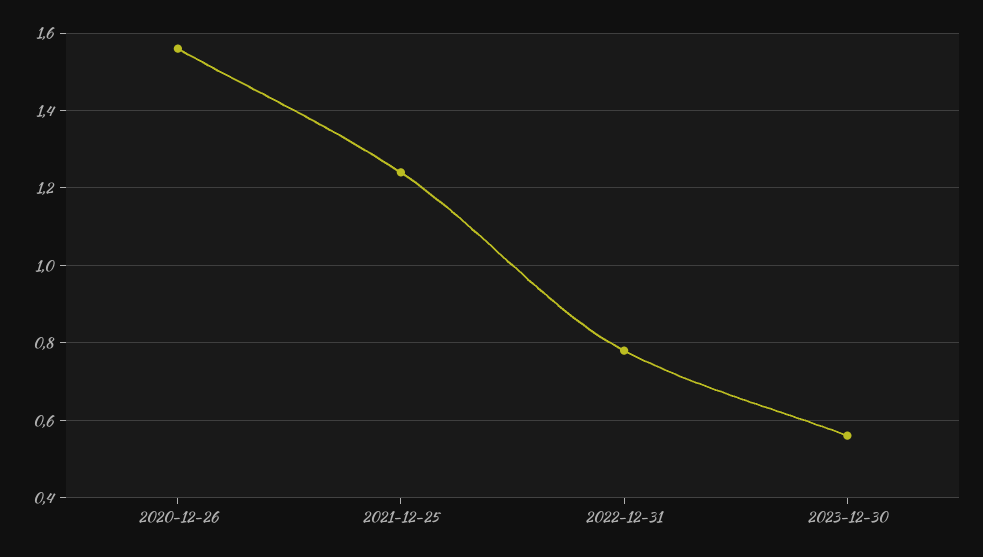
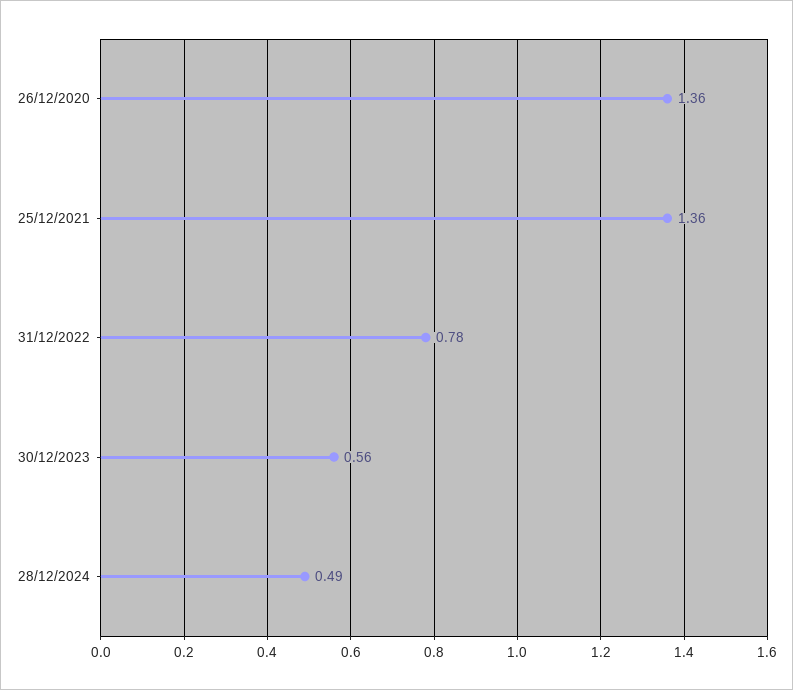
2020-12-26: 1.55 -> 1.36
2021-12-25: 1.25 -> 1.36
28/12/2024: none -> 0.49

